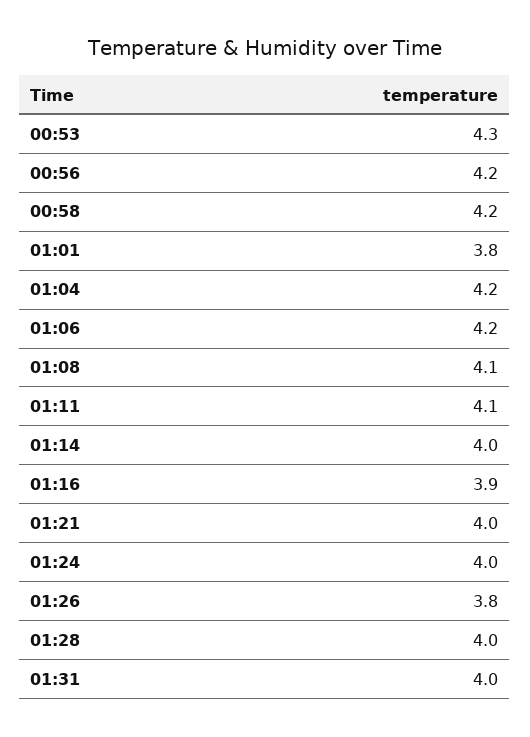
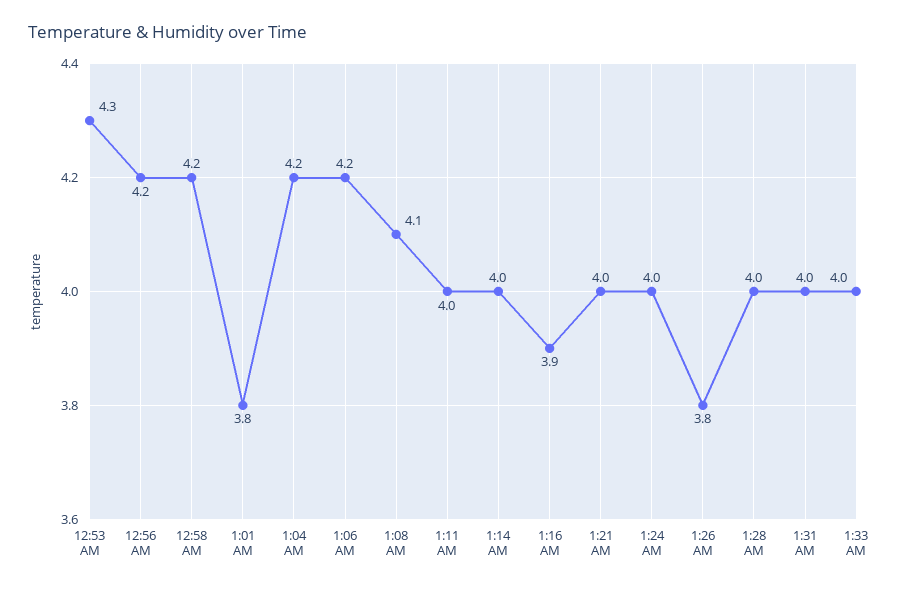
01:11: 4.1 -> 4
1:33 AM: none -> 4

